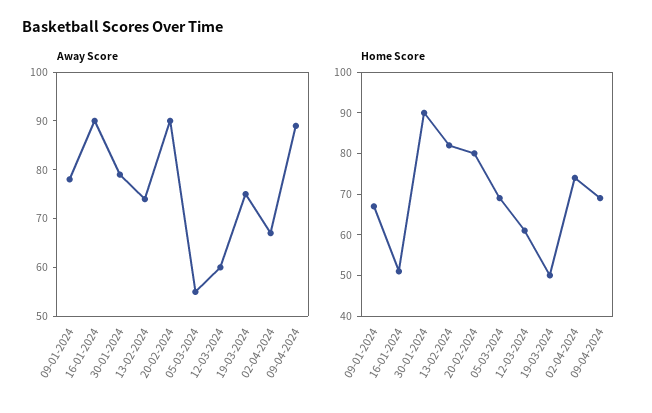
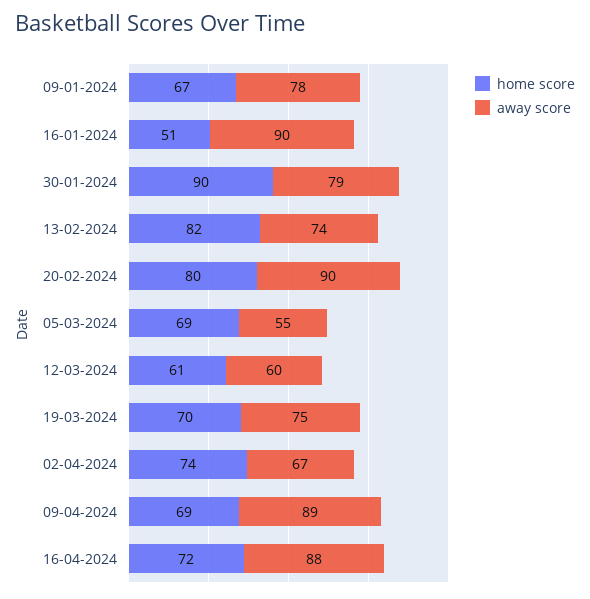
Home Score, 19-03-2024: 50 -> 70
Home Score, 16-04-2024: none -> 72
Away Score, 16-04-2024: none -> 88

